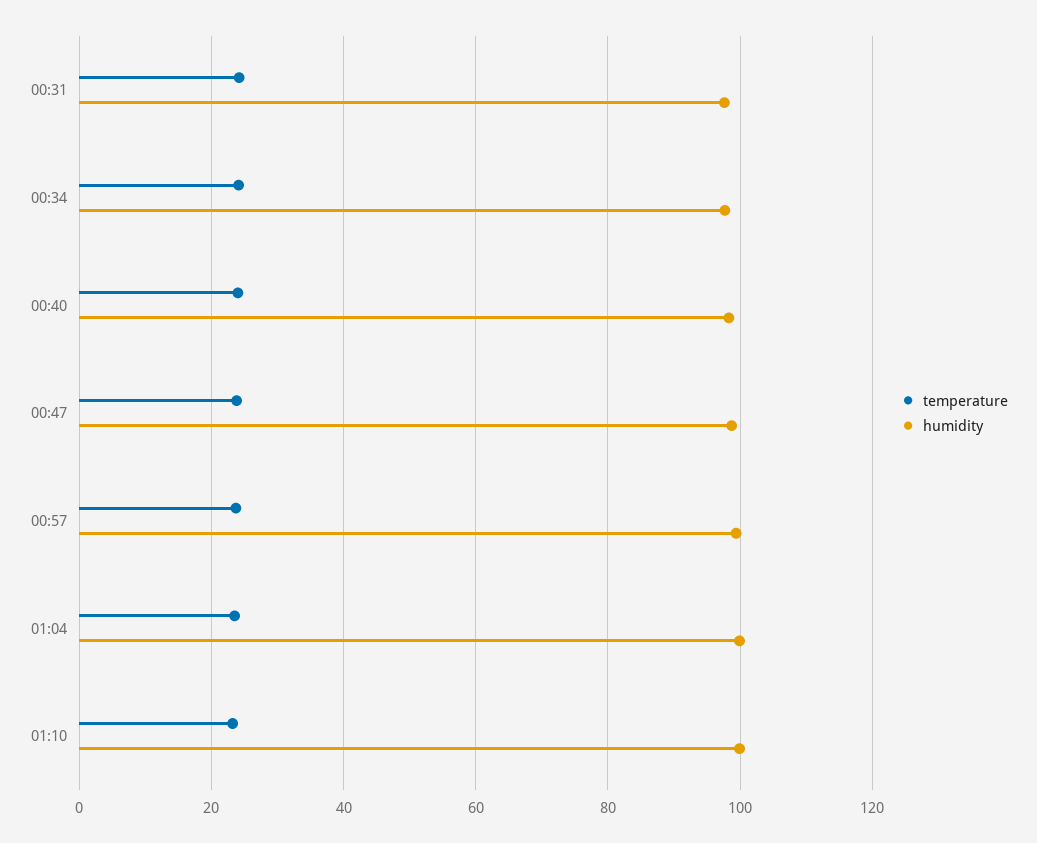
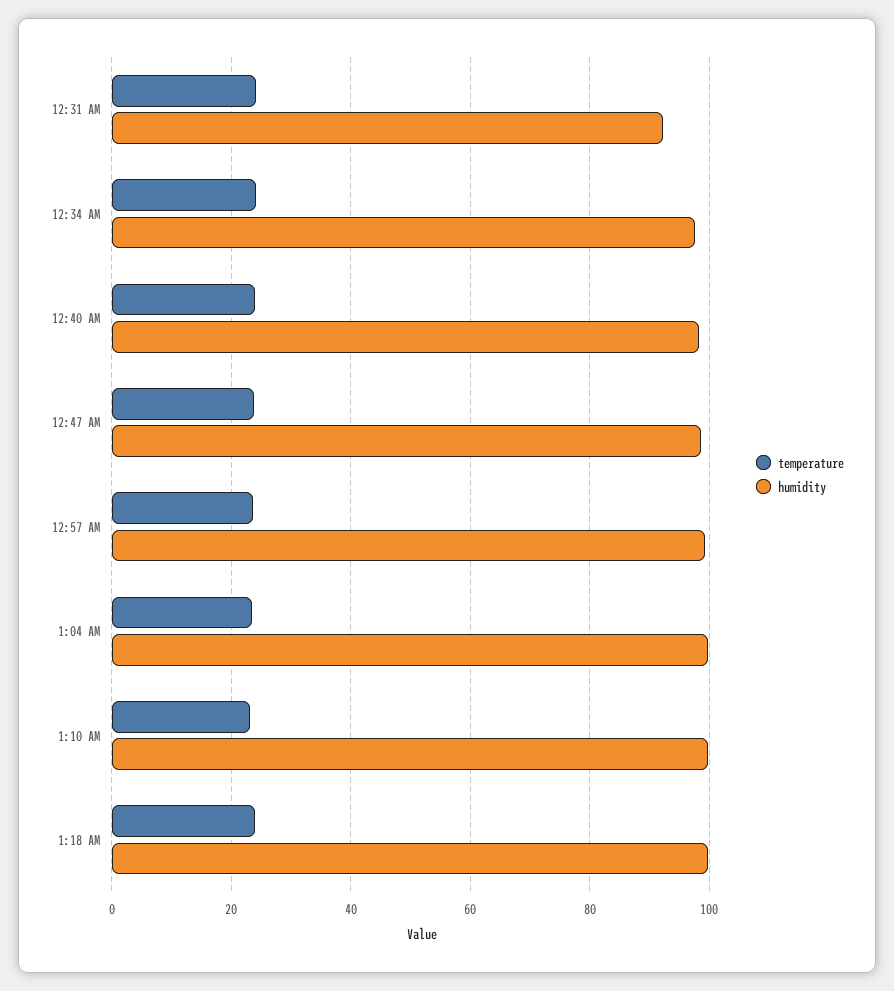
humidity, 00:31: 98 -> 92
temperature, 1:18 AM: none -> 24
humidity, 1:18 AM: none -> 100

